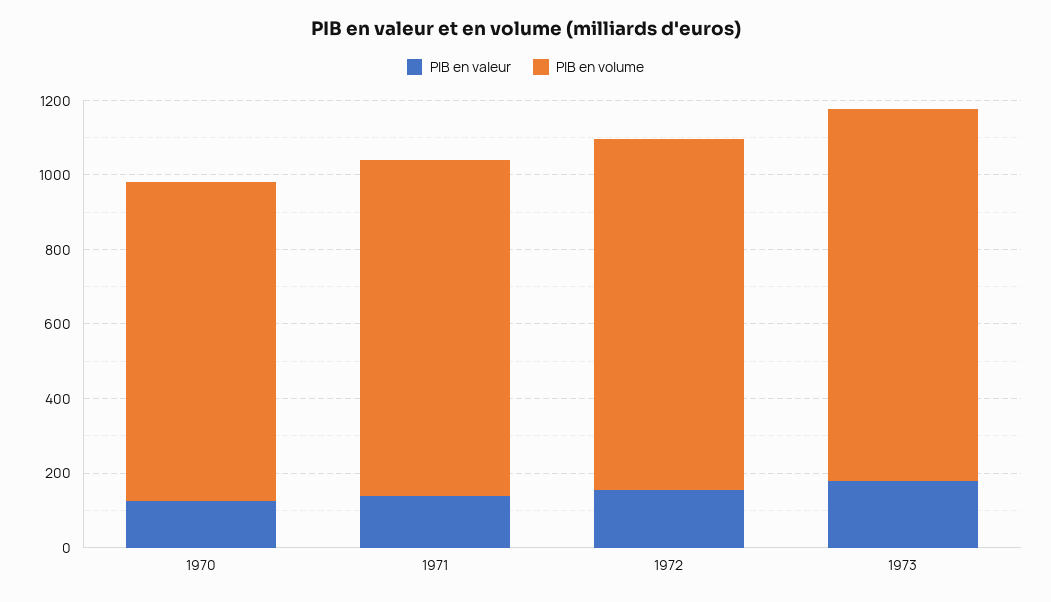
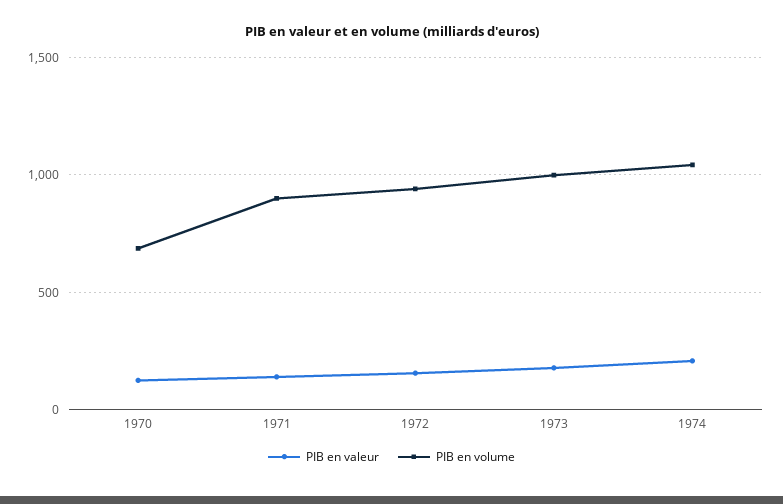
PIB en volume, 1970: 850 -> 700
PIB en valeur, 1974: none -> 200
PIB en volume, 1974: none -> 1050

